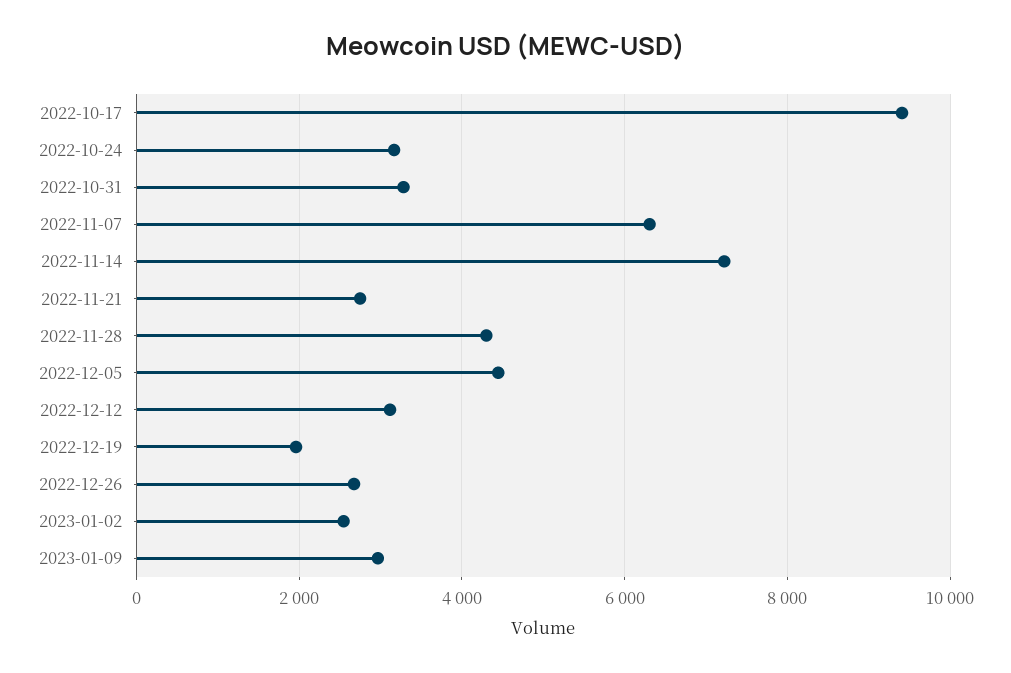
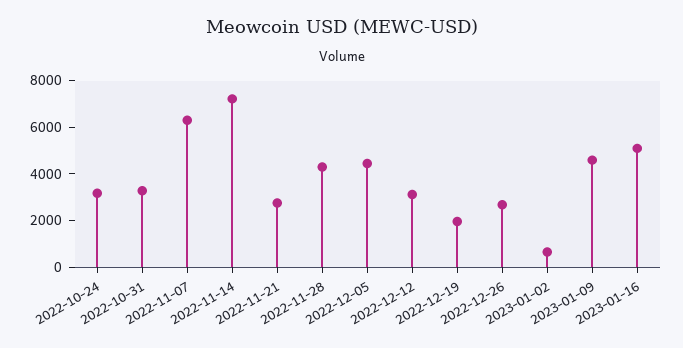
2022-10-17: 9400 -> none
2023-01-02: 2600 -> 500
2023-01-09: 3000 -> 4500
2023-01-16: none -> 5000

